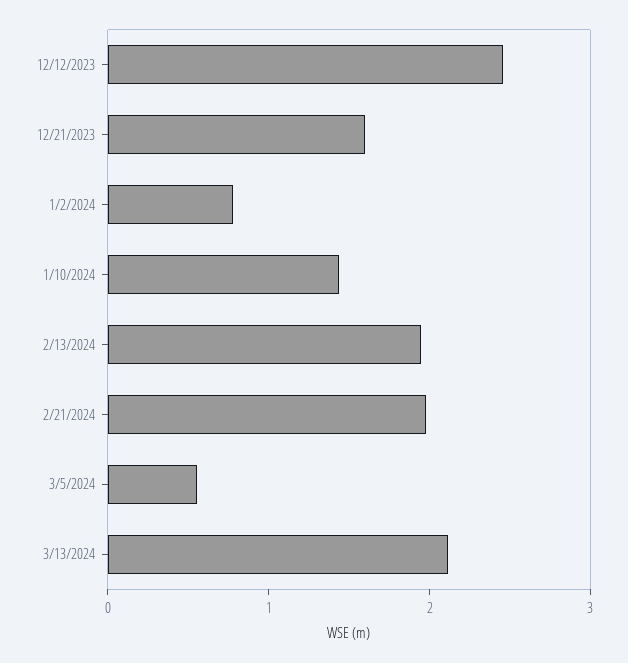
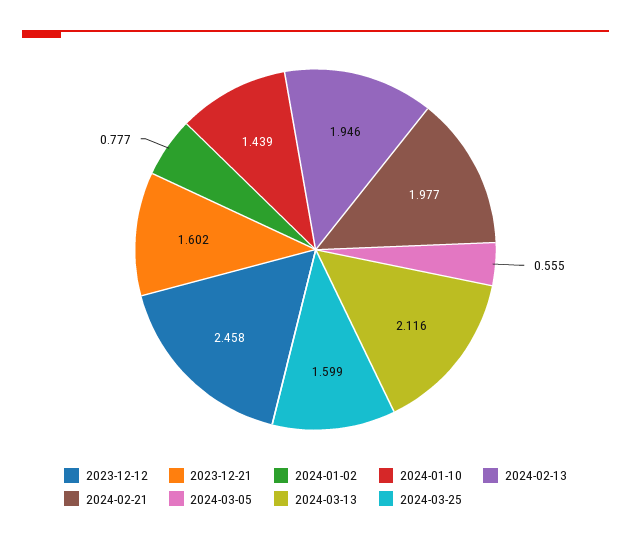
2024-03-25: none -> 1.599

